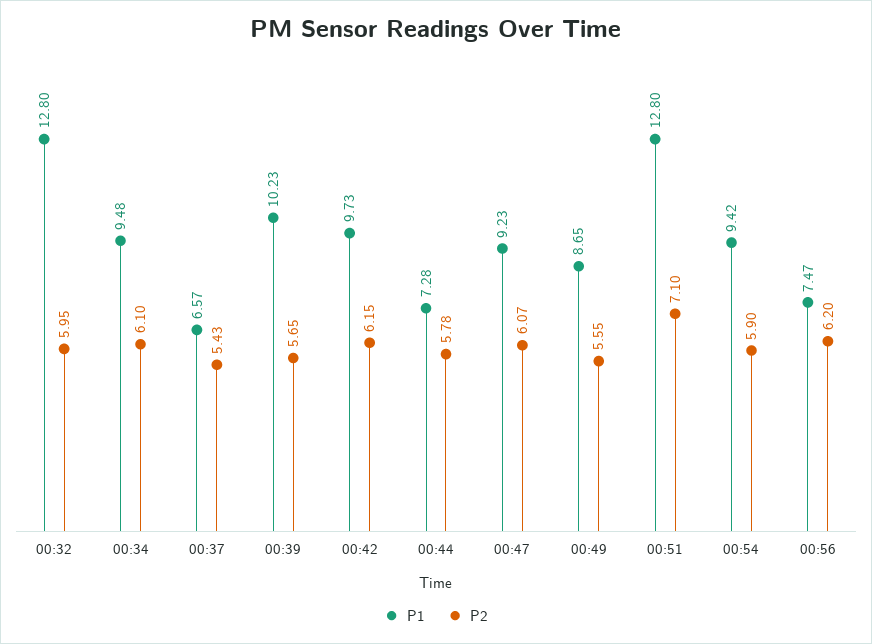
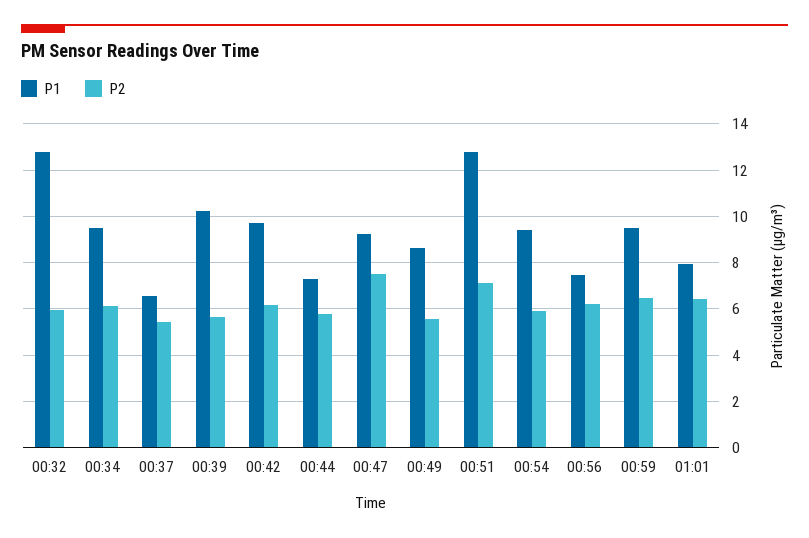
P2, 00:47: 6.07 -> 7.5
P1, 00:59: none -> 9.5
P2, 00:59: none -> 6.5
P1, 01:01: none -> 8
P2, 01:01: none -> 6.5

